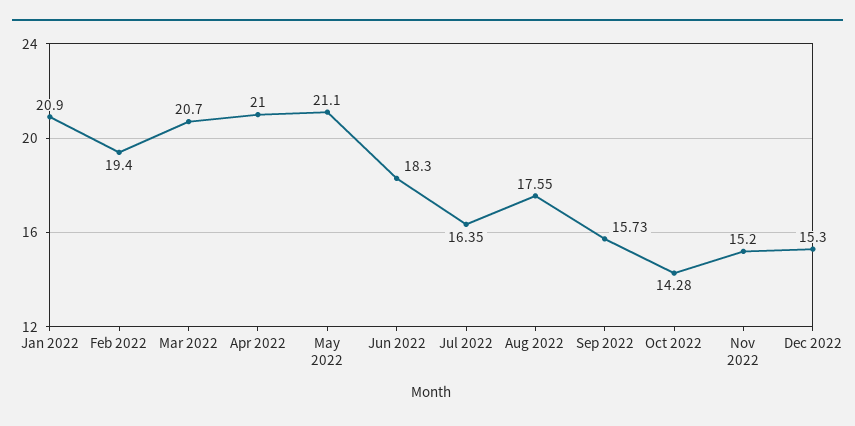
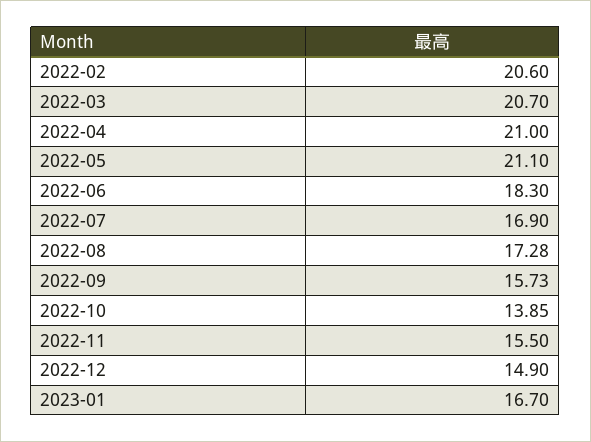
Jan 2022: 20.9 -> none
Feb 2022: 19.4 -> 20.6
Jul 2022: 16.35 -> 16.9
Aug 2022: 17.55 -> 17.28
Oct 2022: 14.28 -> 13.85
Nov 2022: 15.2 -> 15.5
Dec 2022: 15.3 -> 14.9
2023-01: none -> 16.7

